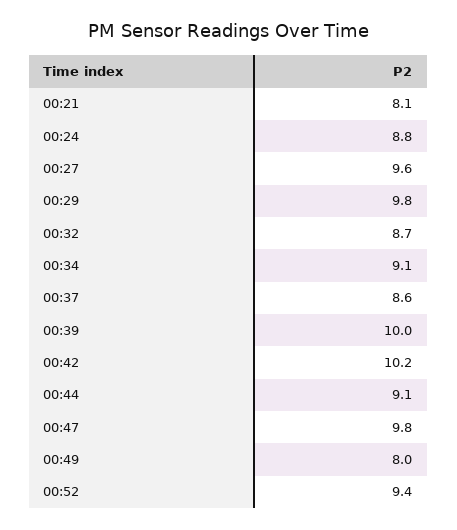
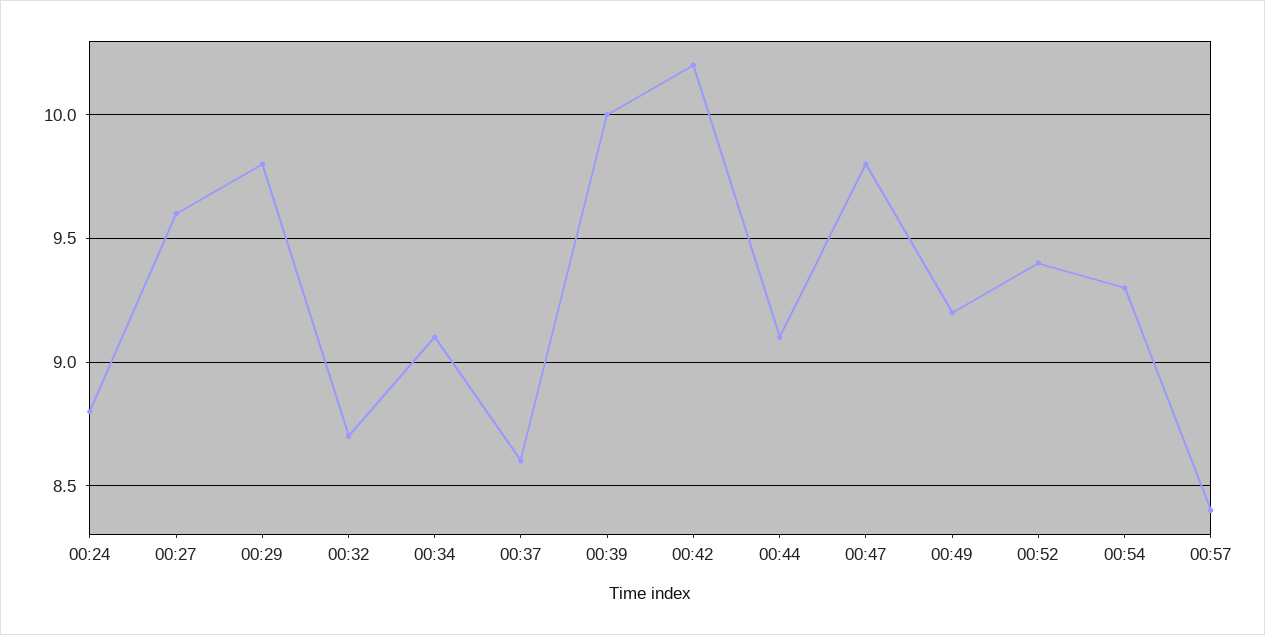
00:21: 8.1 -> none
00:49: 8 -> 9.2
00:54: none -> 9.3
00:57: none -> 8.4

